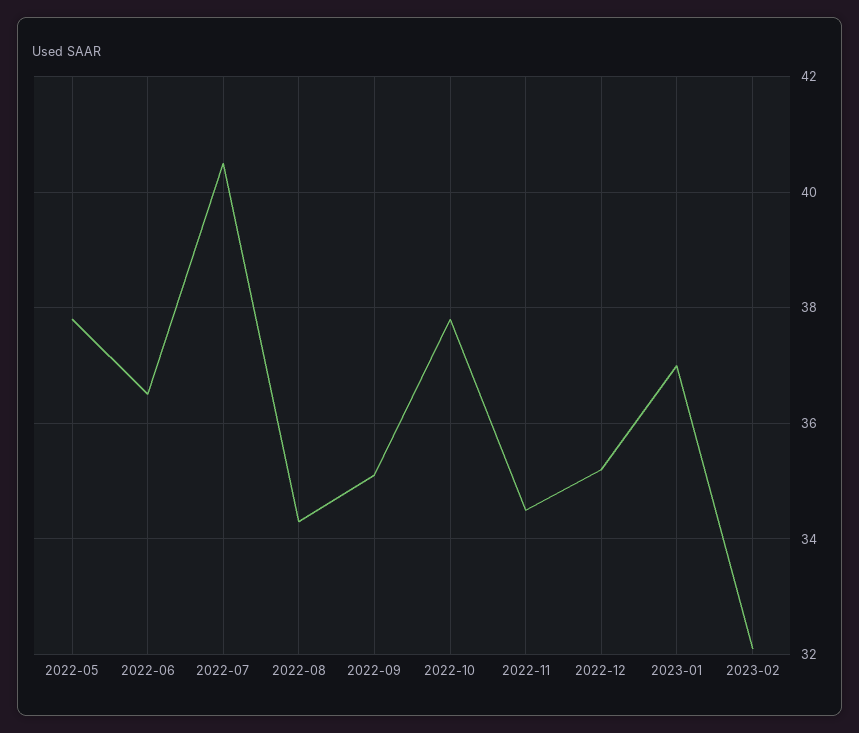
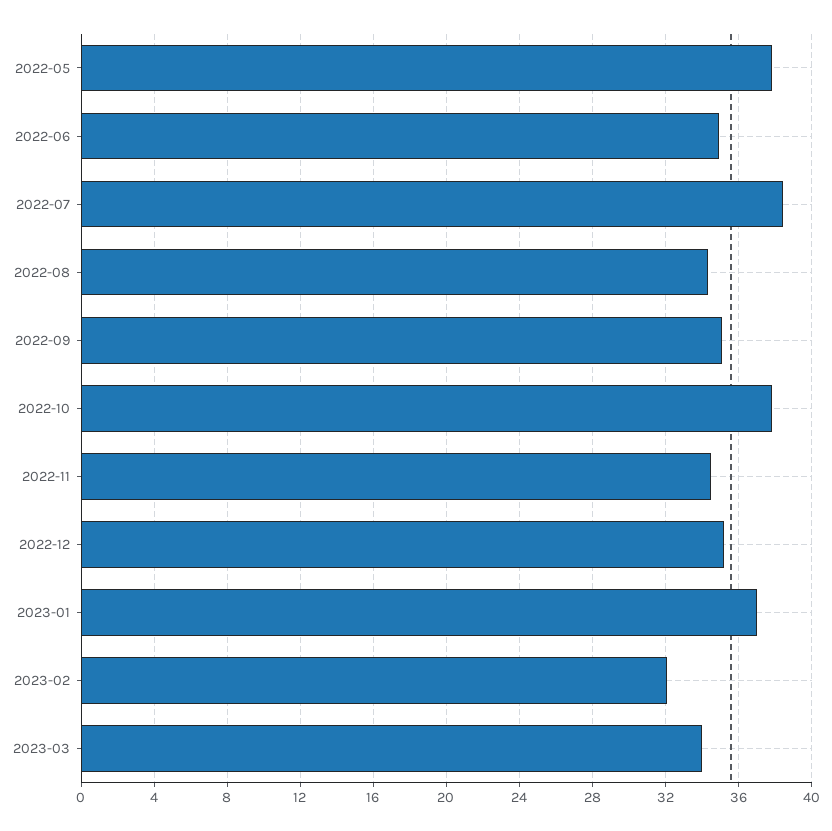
2022-06: 36.5 -> 35
2022-07: 40.5 -> 38.5
2023-03: none -> 34

